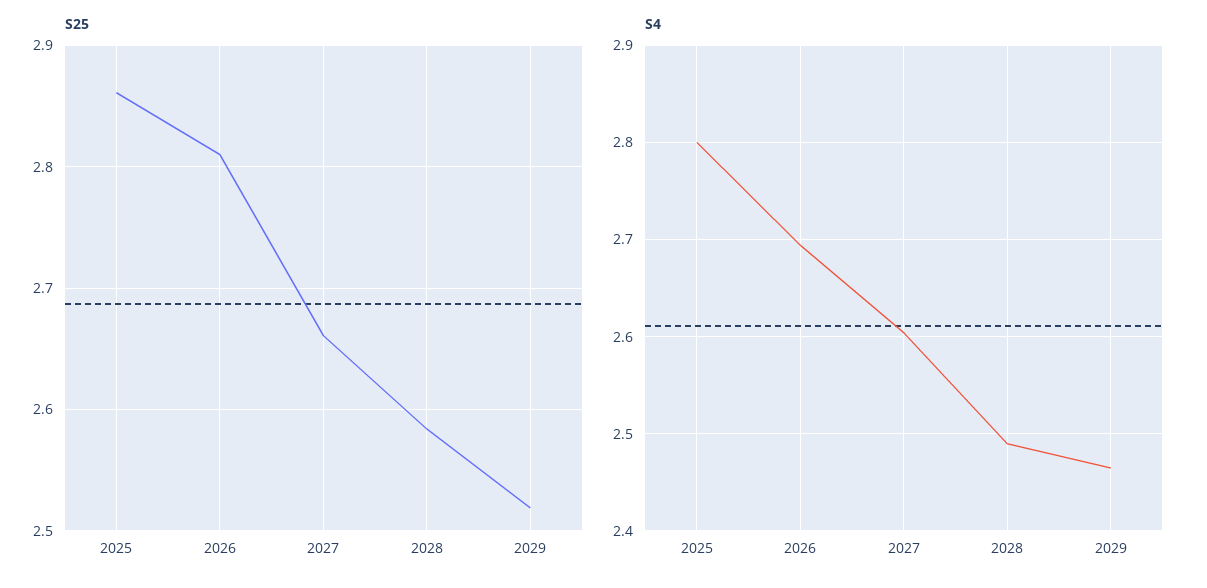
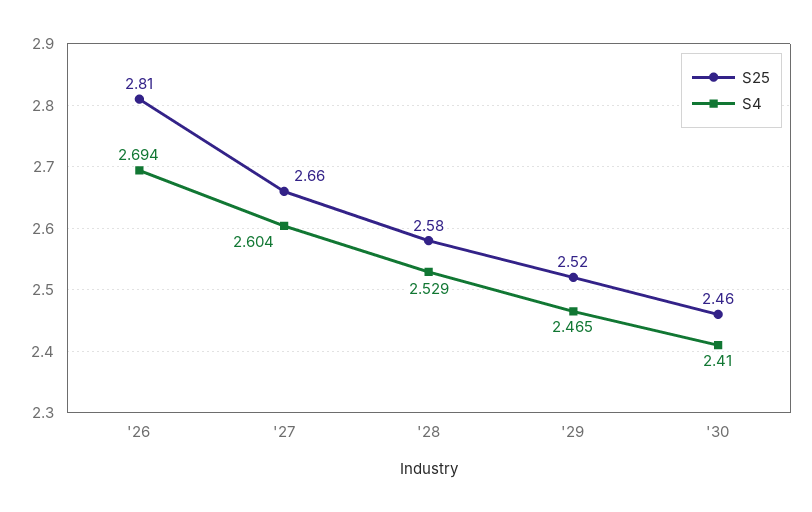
S25, 2025: 2.86 -> none
S4, 2025: 2.8 -> none
S4, 2028: 2.49 -> 2.529
S25, '30: none -> 2.46
S4, '30: none -> 2.41

